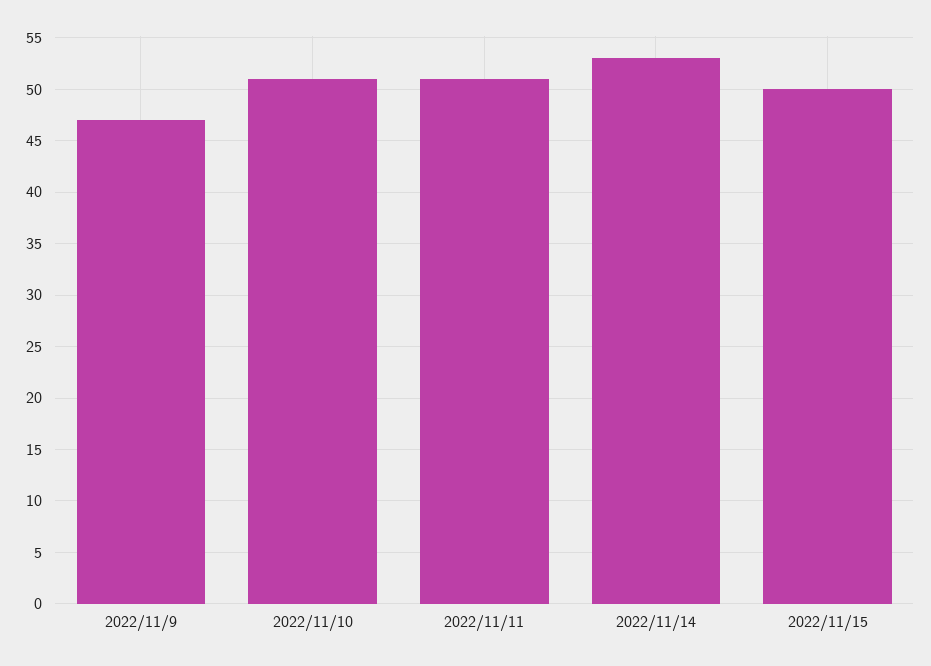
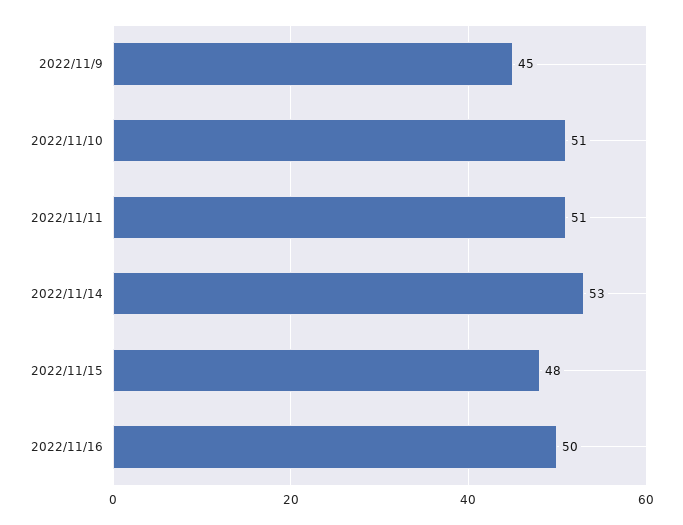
2022/11/9: 47 -> 45
2022/11/15: 50 -> 48
2022/11/16: none -> 50

